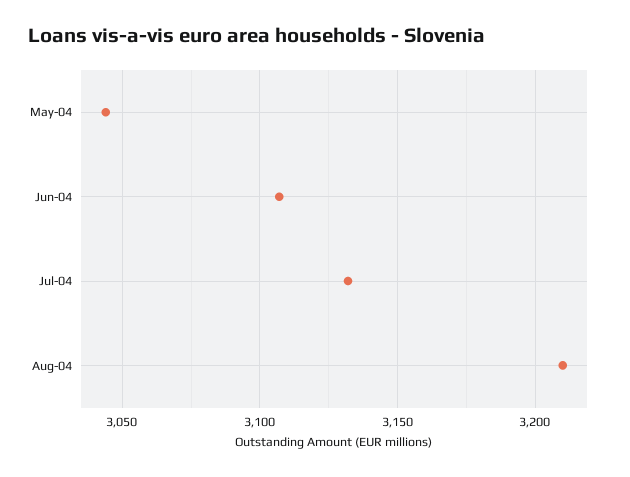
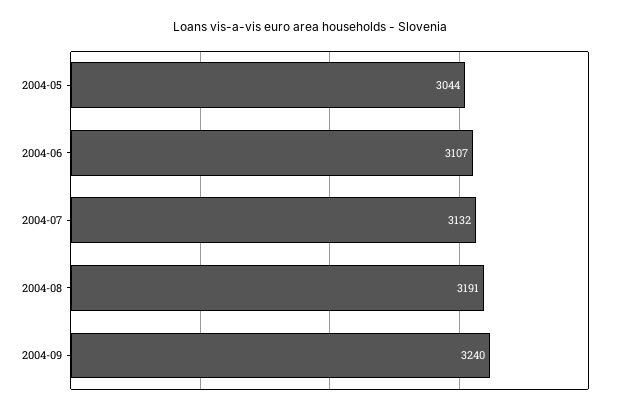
Aug-04: 3210 -> 3191
2004-09: none -> 3240

